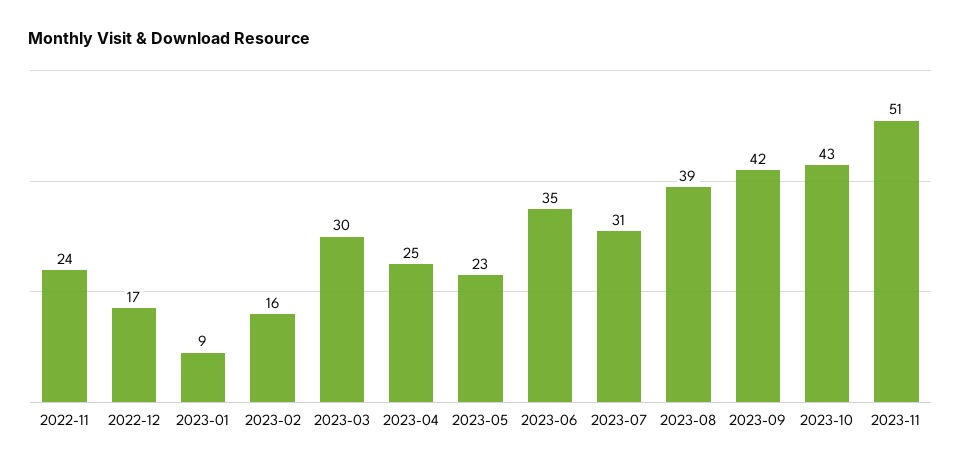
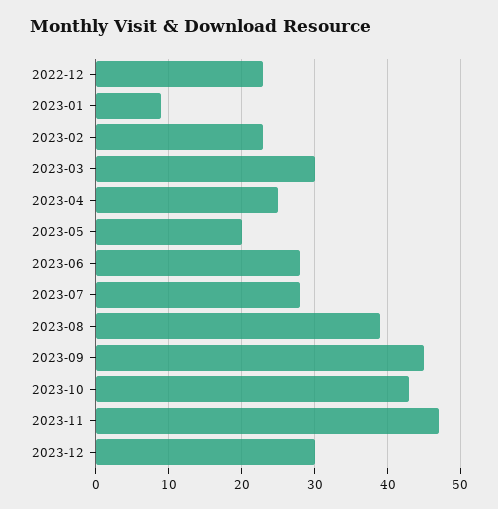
2022-11: 24 -> none
2022-12: 17 -> 23
2023-02: 16 -> 23
2023-05: 23 -> 20
2023-06: 35 -> 28
2023-07: 31 -> 28
2023-09: 42 -> 45
2023-11: 51 -> 47
2023-12: none -> 30

